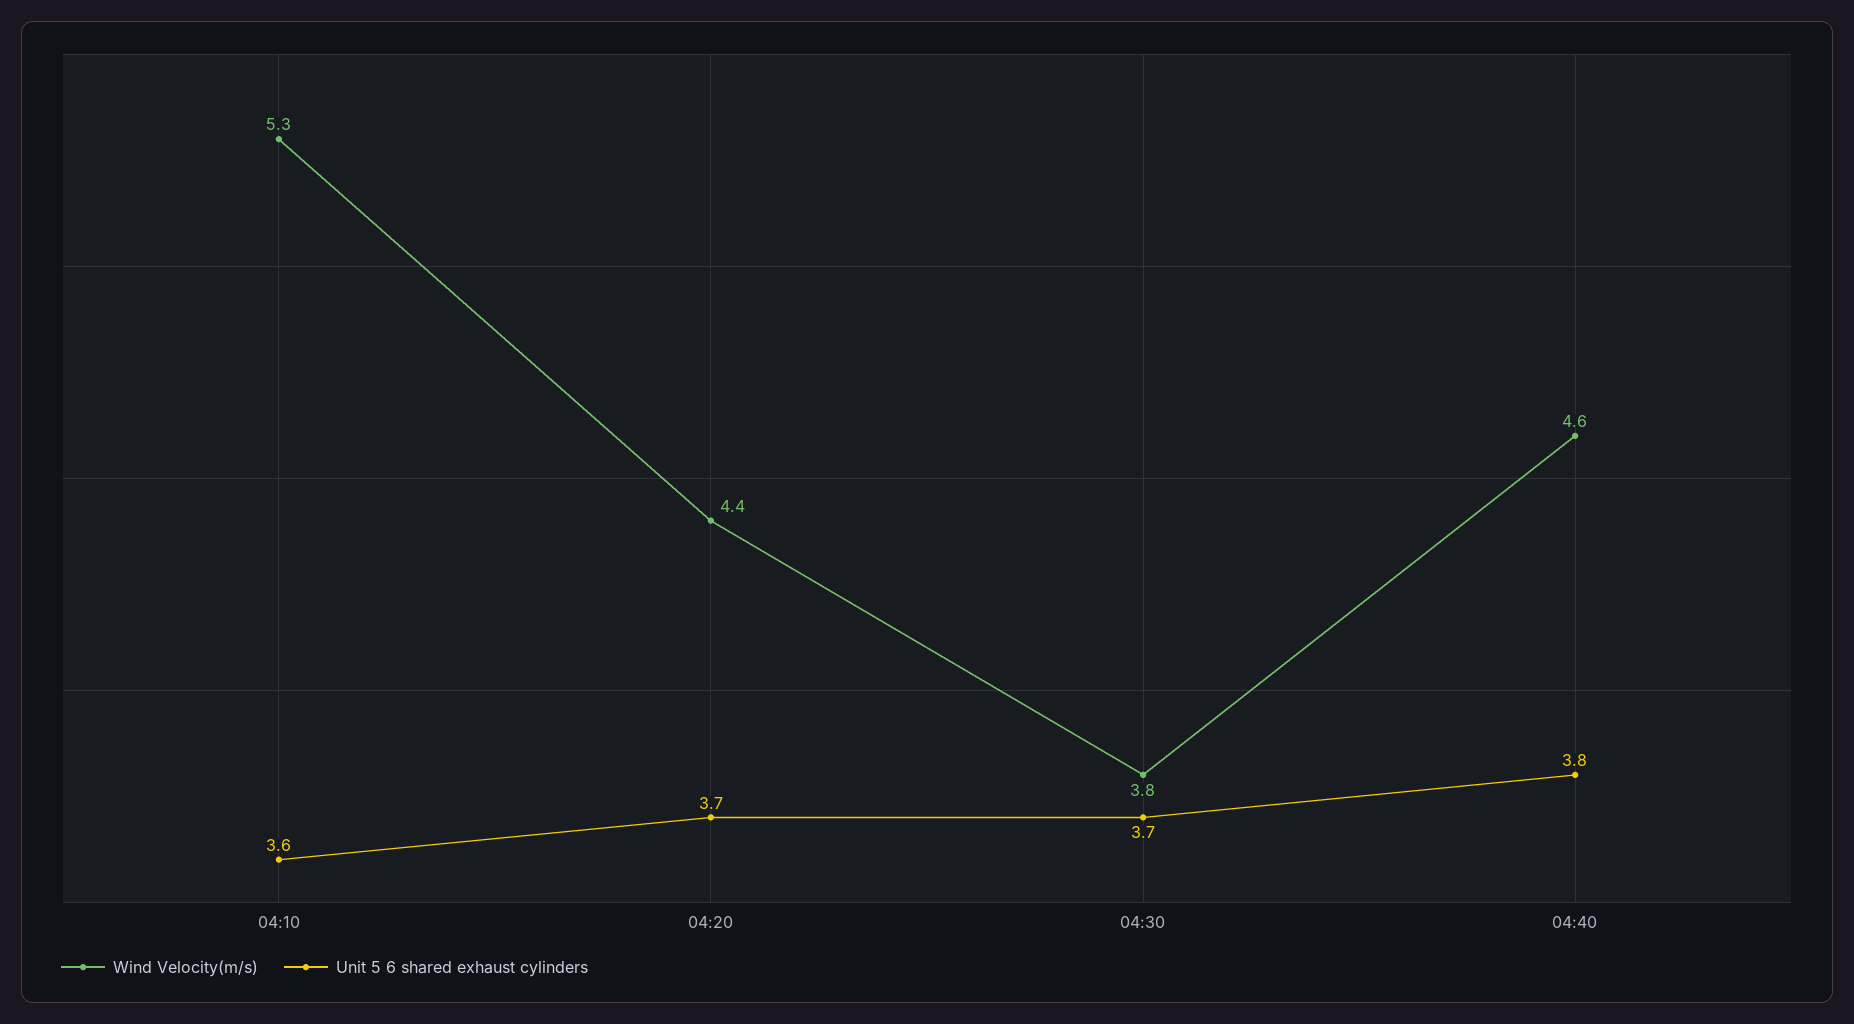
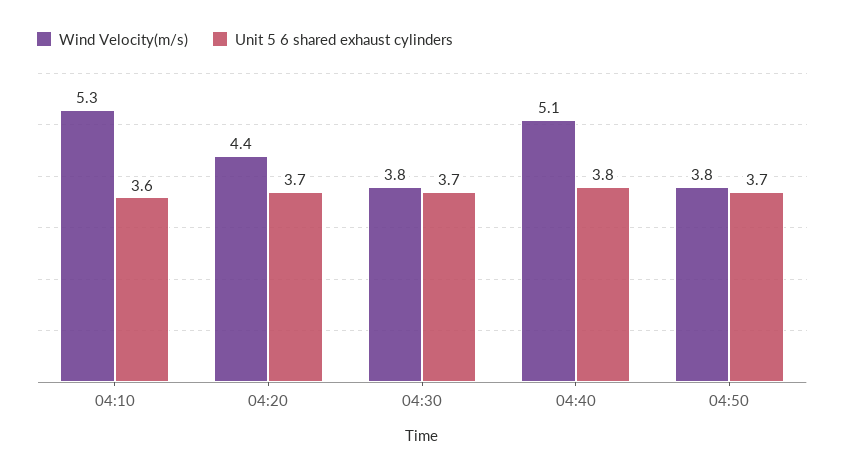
Wind Velocity(m/s), 04:40: 4.6 -> 5.1
Wind Velocity(m/s), 04:50: none -> 3.8
Unit 5 6 shared exhaust cylinders, 04:50: none -> 3.7

